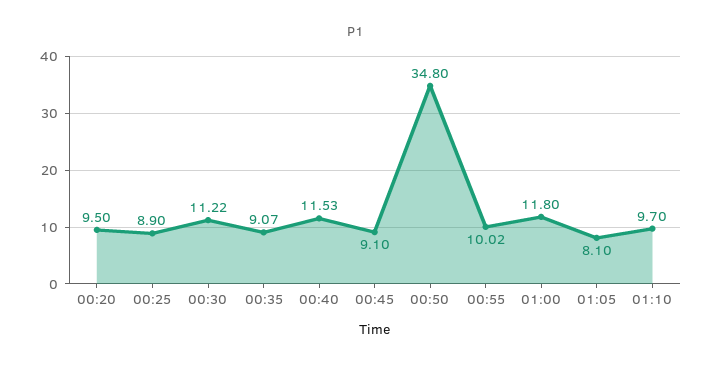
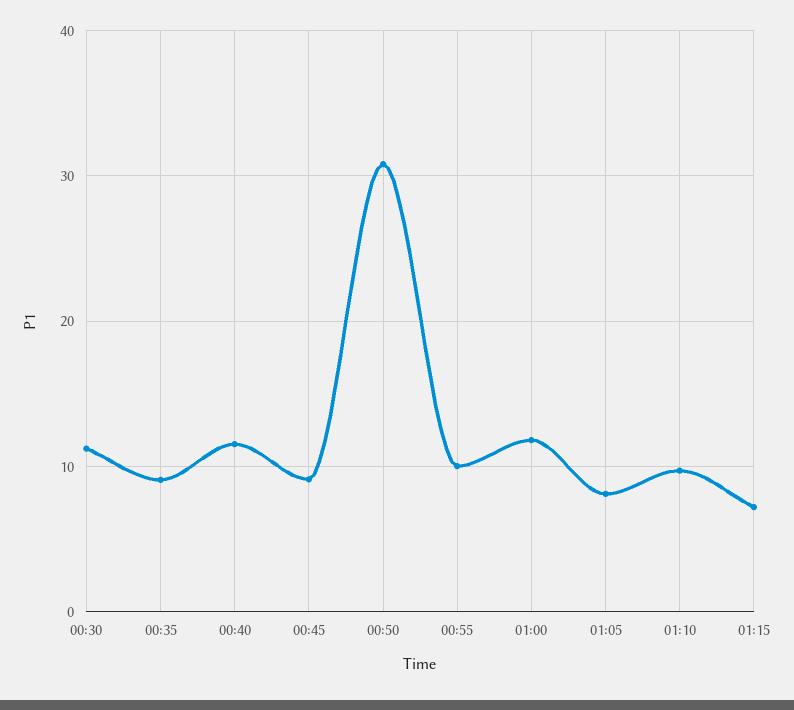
00:20: 9.5 -> none
00:25: 8.9 -> none
00:50: 34.8 -> 31
01:15: none -> 7

